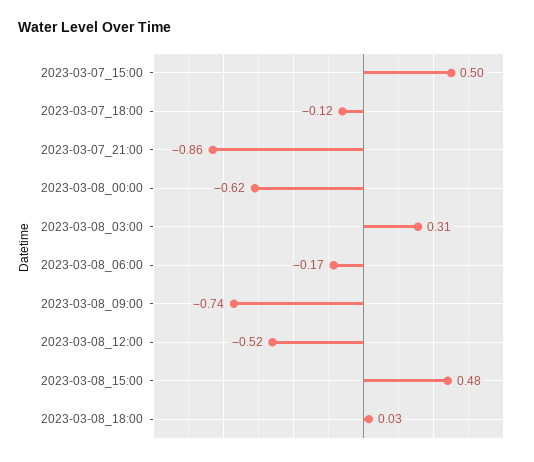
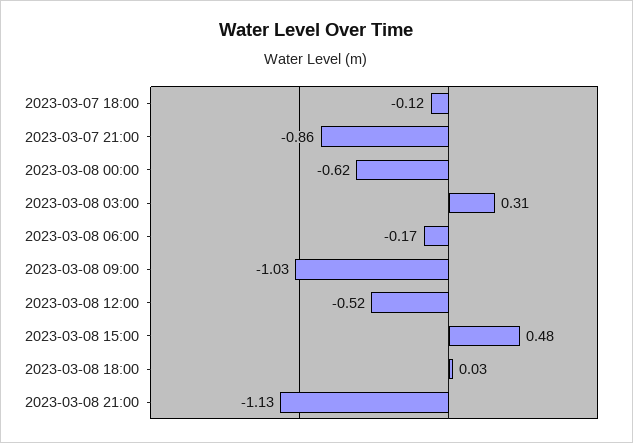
2023-03-07_15:00: 0.5 -> none
2023-03-08_09:00: -0.74 -> -1.03
2023-03-08 21:00: none -> -1.13

